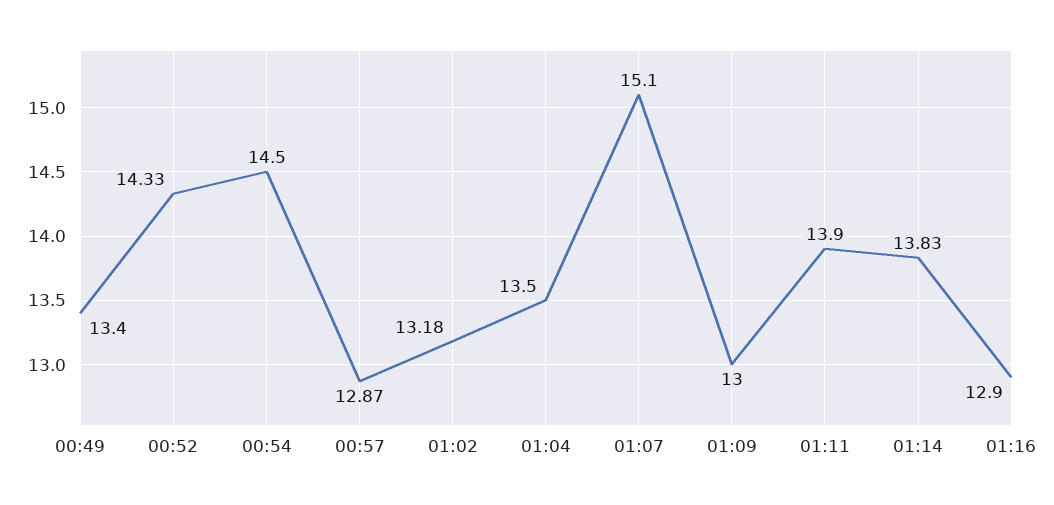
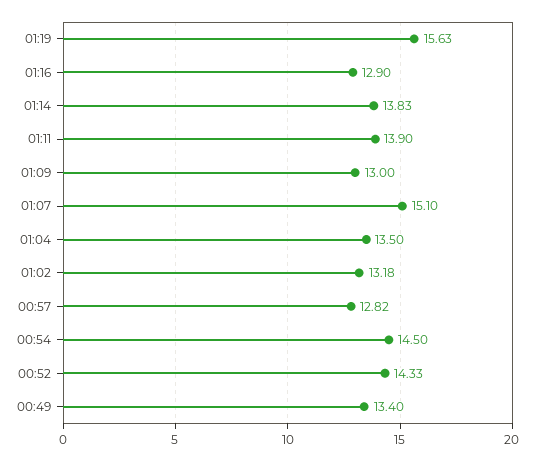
00:57: 12.87 -> 12.82
01:19: none -> 15.63

